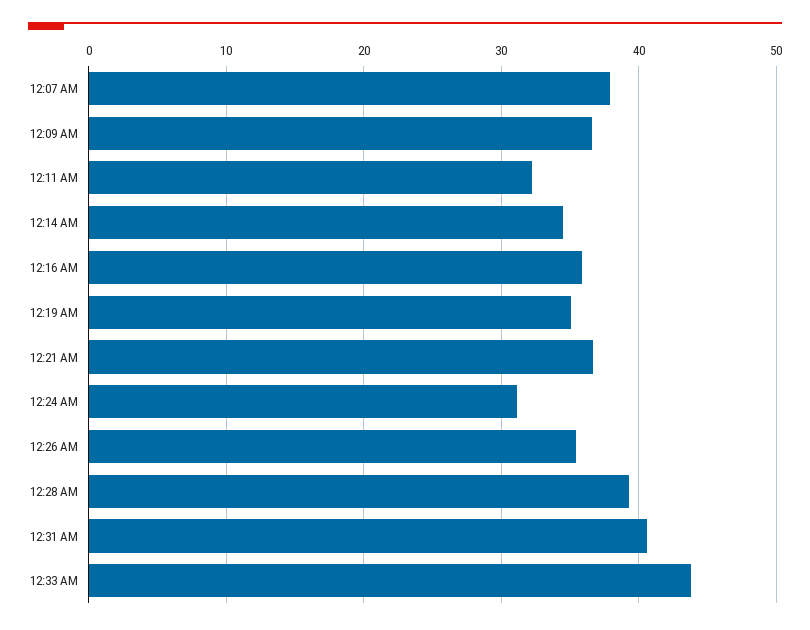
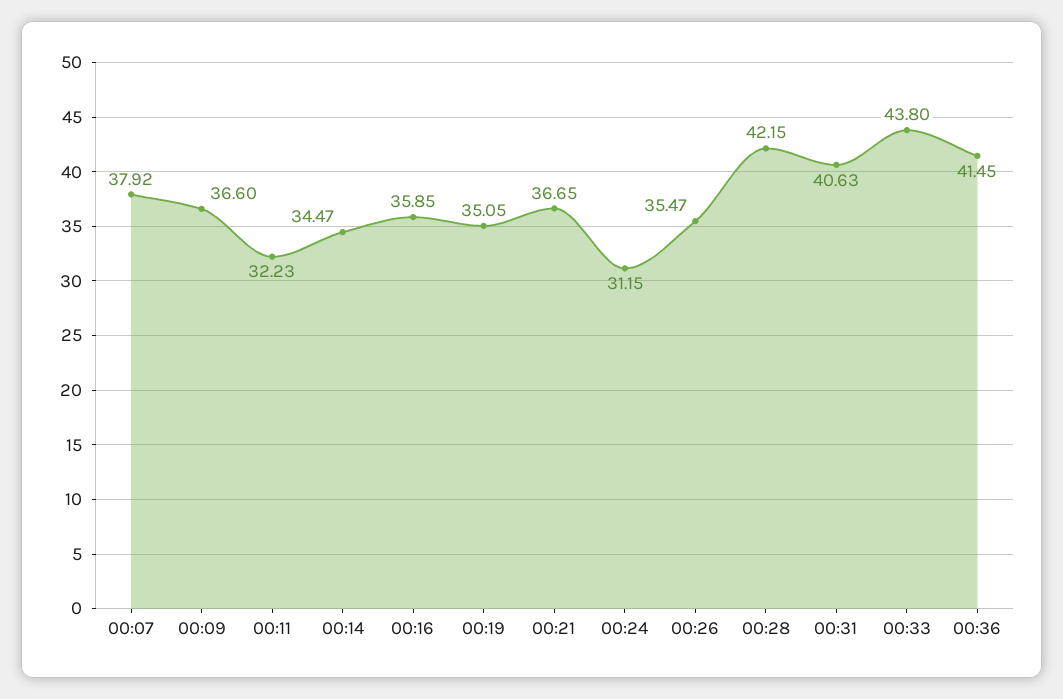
12:28 AM: 39 -> 42.15
00:36: none -> 41.45

